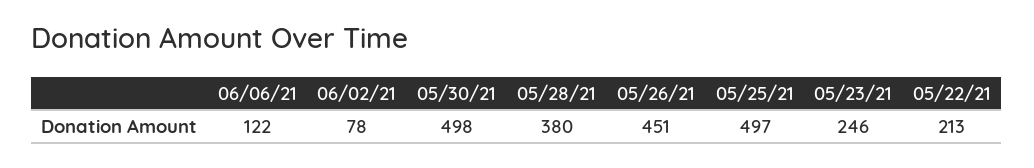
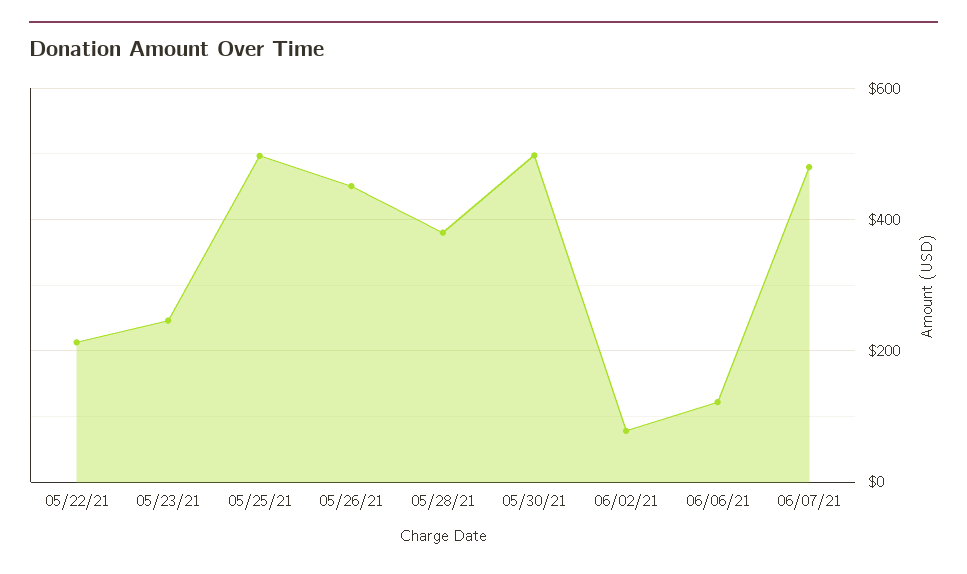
06/07/21: none -> 480

